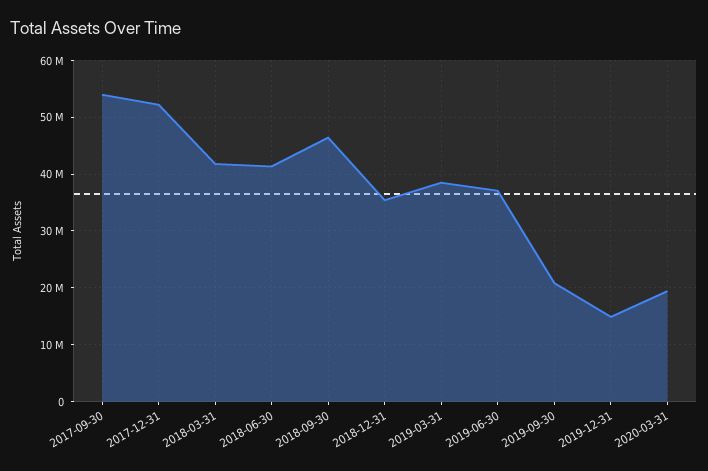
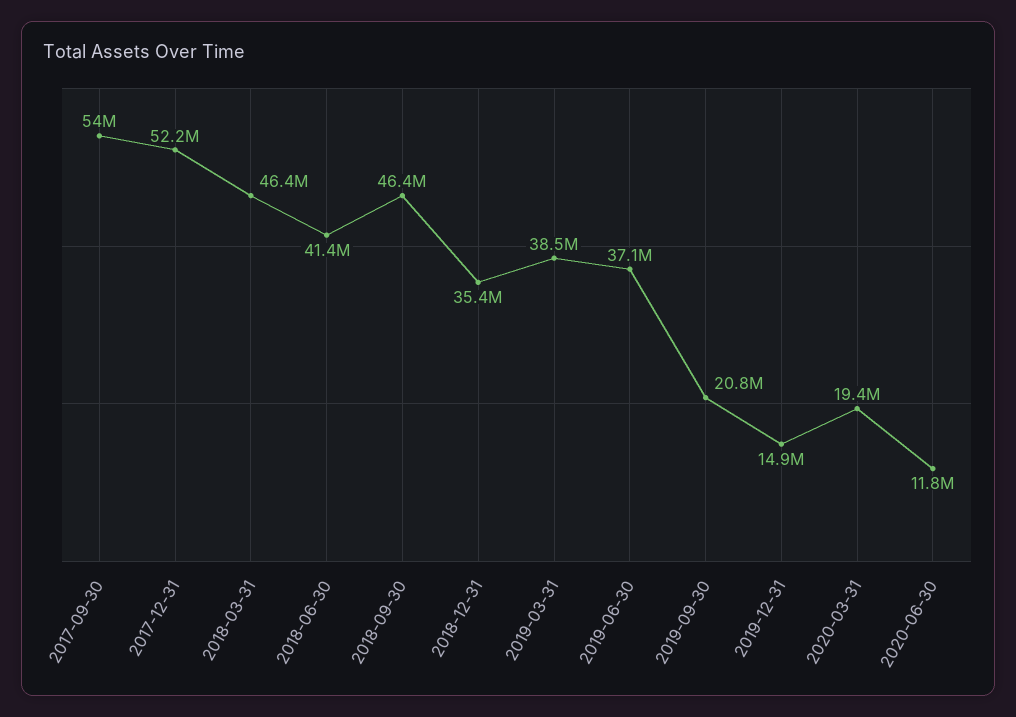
2018-03-31: 42000000 -> 46400000
2020-06-30: none -> 11800000

